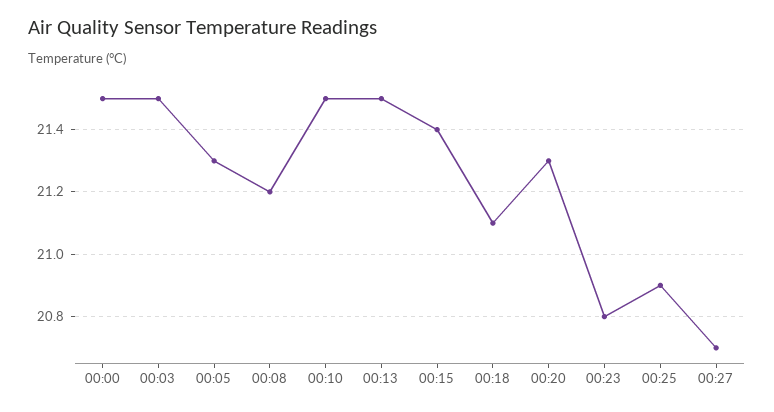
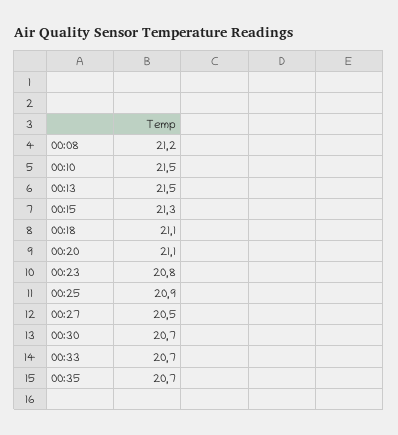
00:00: 21.5 -> none
00:03: 21.5 -> none
00:05: 21.3 -> none
00:15: 21.4 -> 21.3
00:20: 21.3 -> 21.1
00:27: 20.7 -> 20.5
00:30: none -> 20.7
00:33: none -> 20.7
00:35: none -> 20.7

